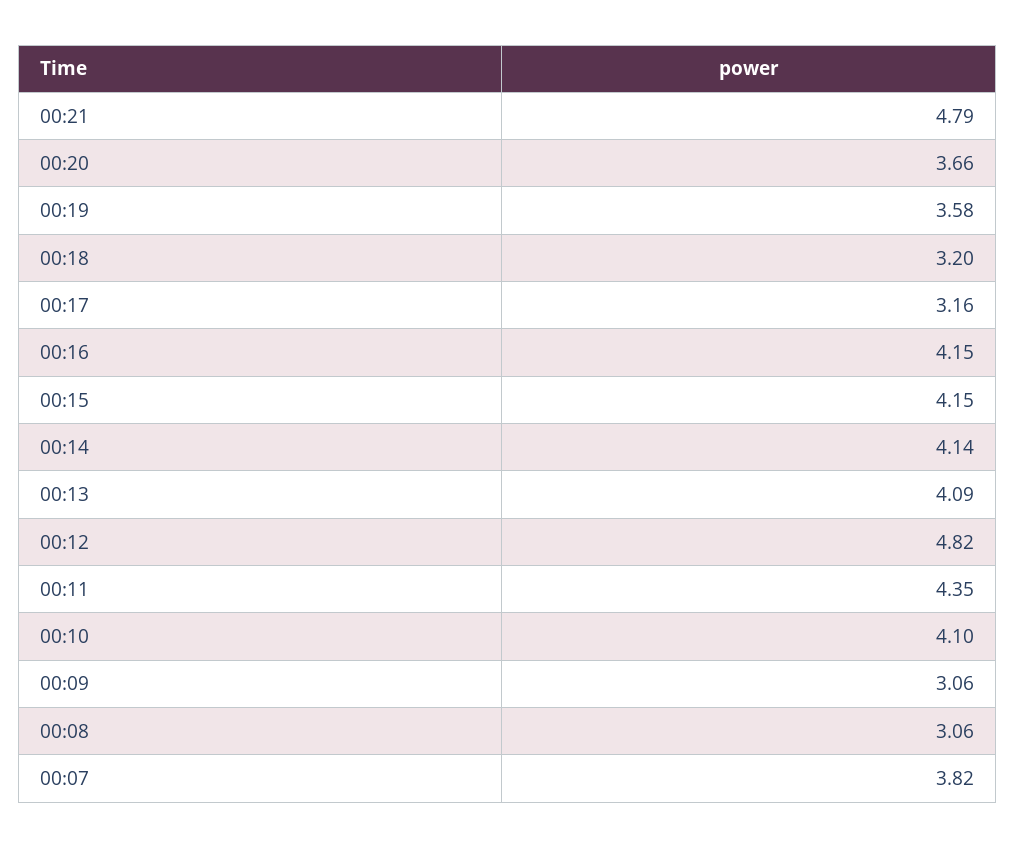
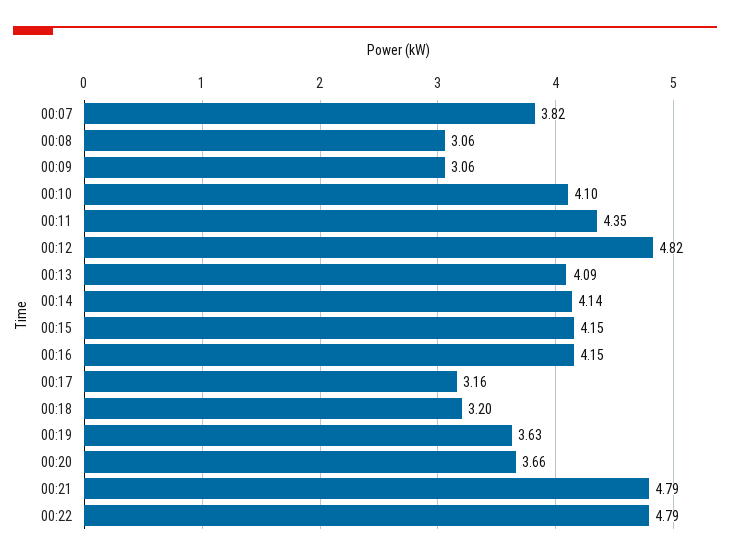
00:19: 3.58 -> 3.63
00:22: none -> 4.79

